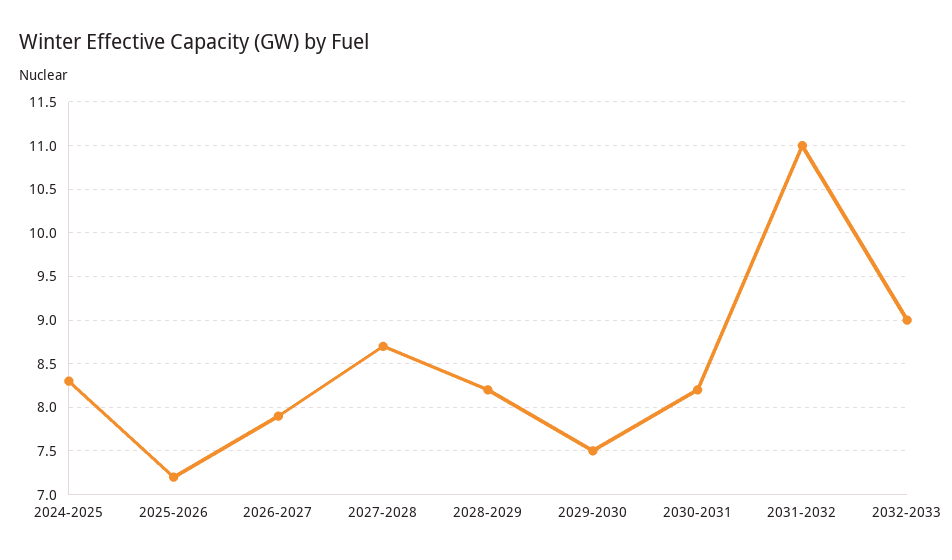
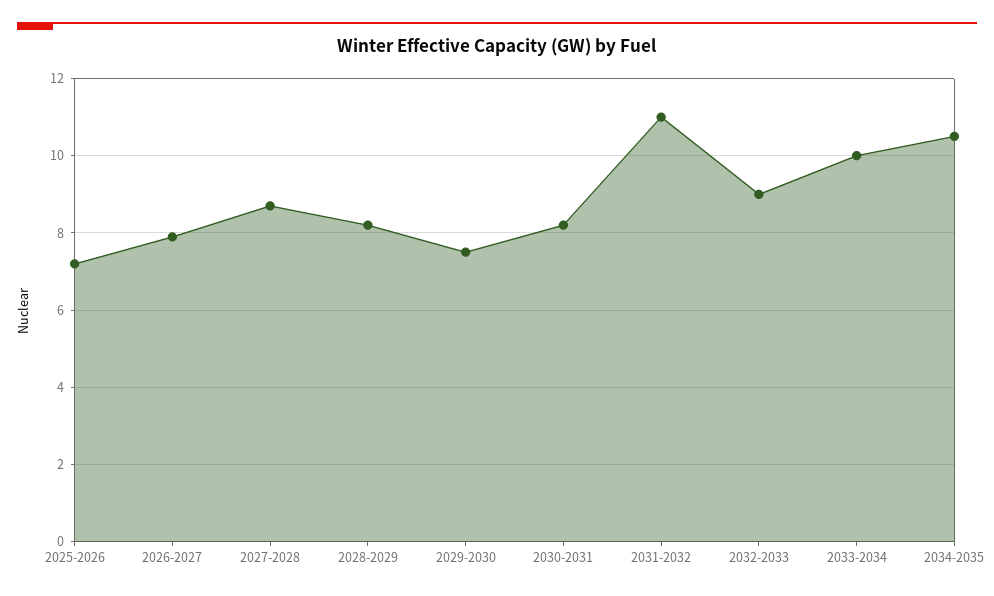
2024-2025: 8.3 -> none
2033-2034: none -> 10
2034-2035: none -> 10.5

